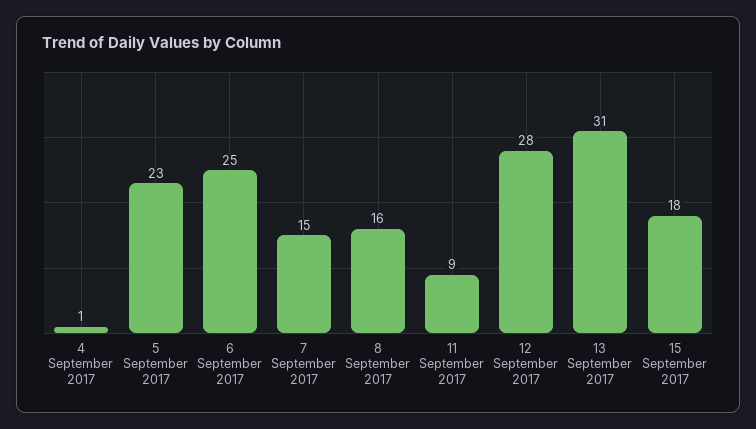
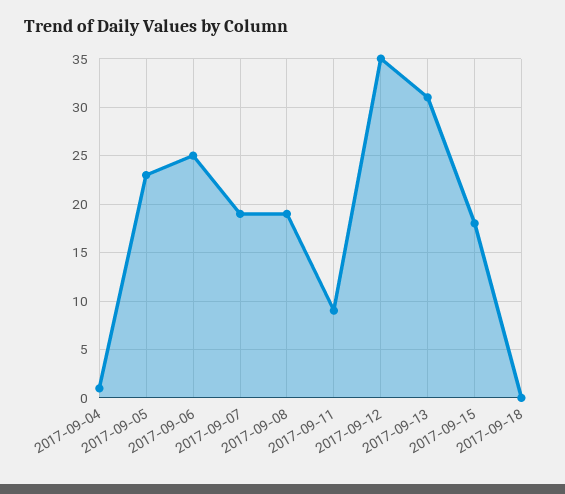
7 September 2017: 15 -> 19
8 September 2017: 16 -> 19
12 September 2017: 28 -> 35
2017-09-18: none -> 0

